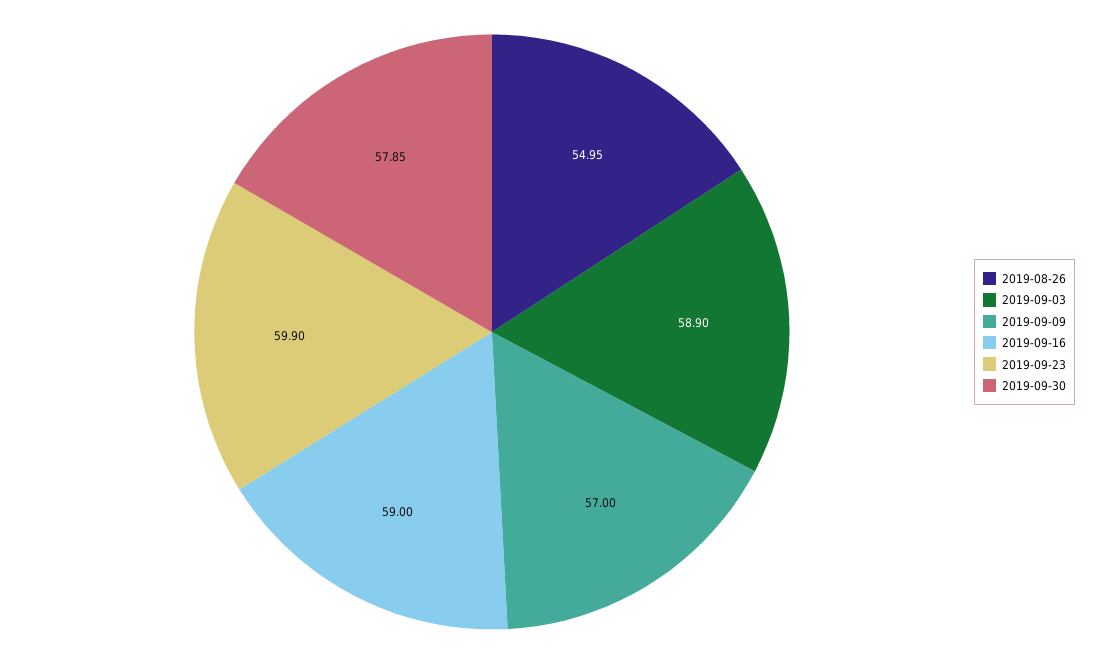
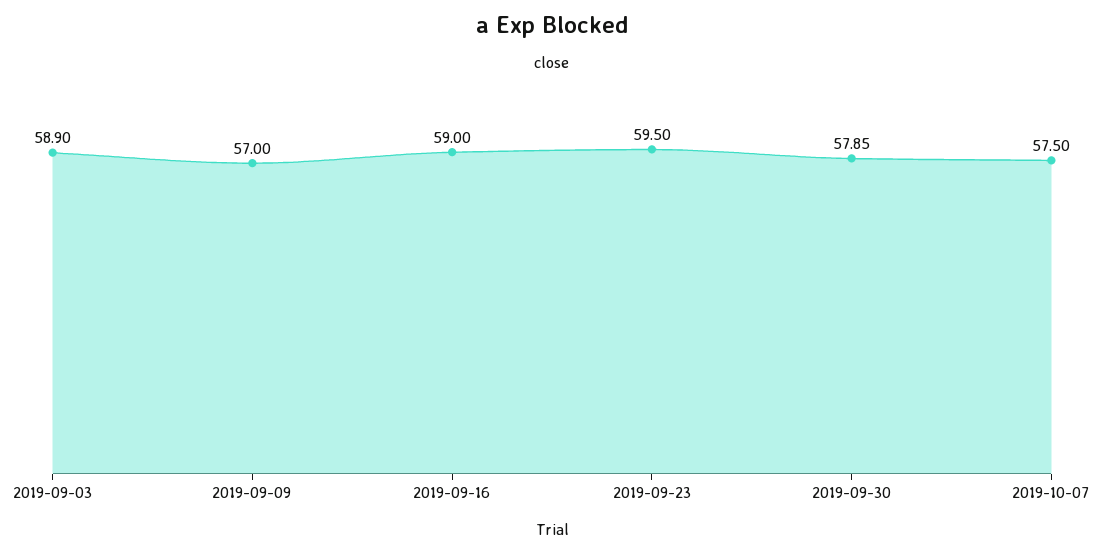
2019-08-26: 54.95 -> none
2019-09-23: 59.9 -> 59.5
2019-10-07: none -> 57.5

